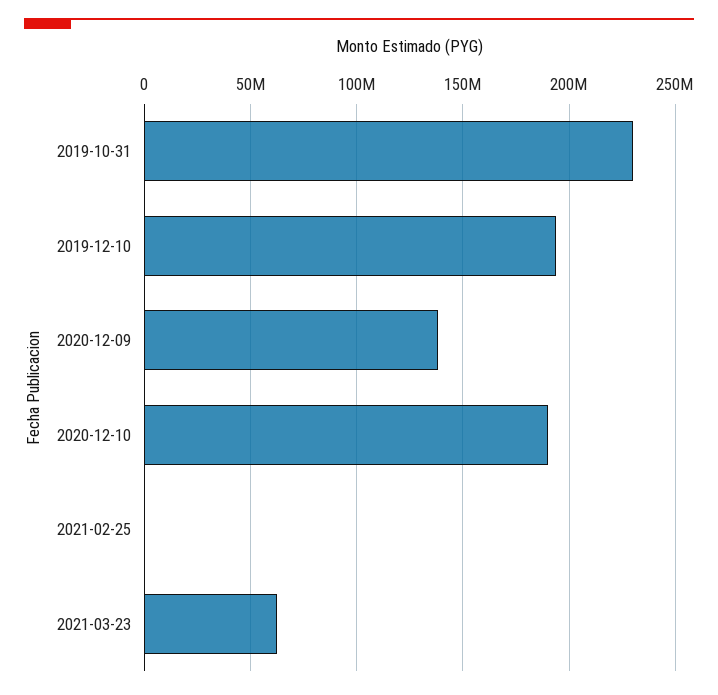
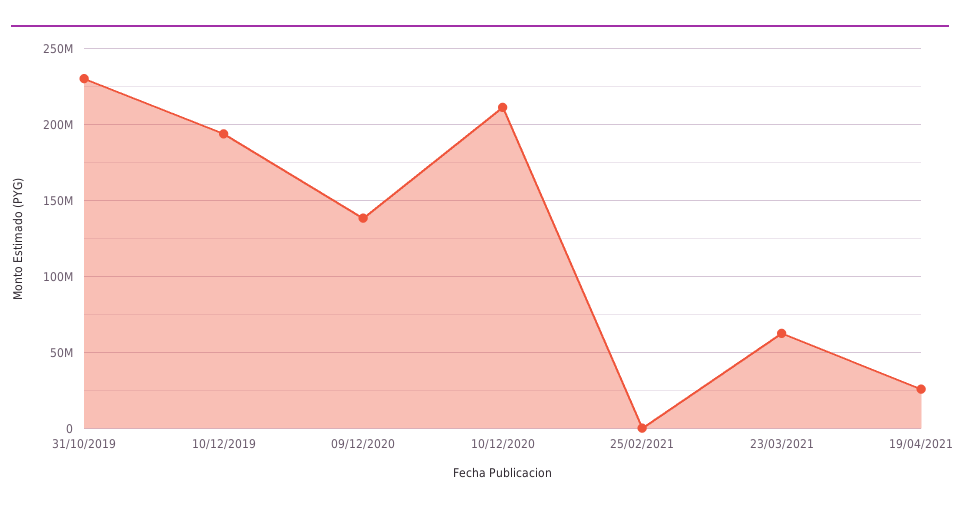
2020-12-10: 190000000 -> 210000000
19/04/2021: none -> 25000000

